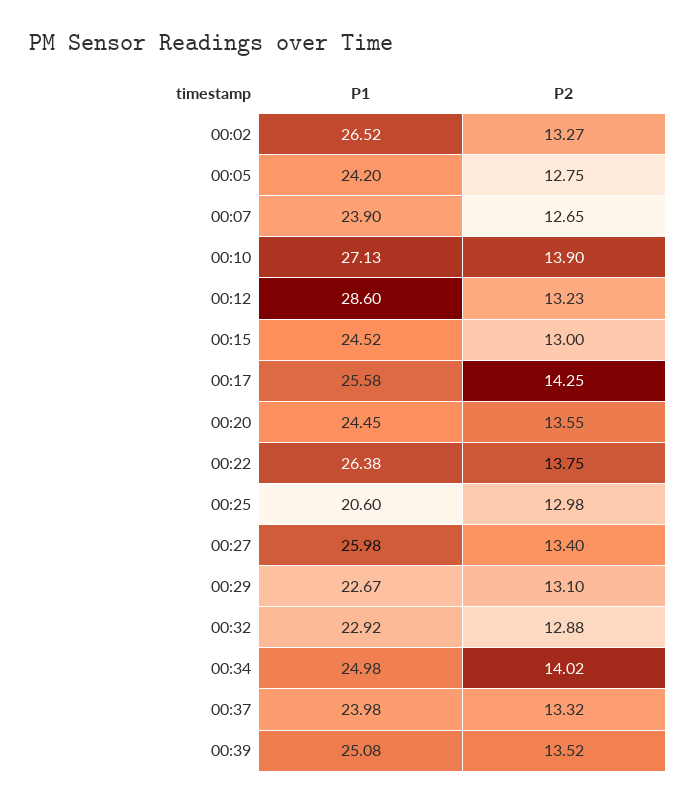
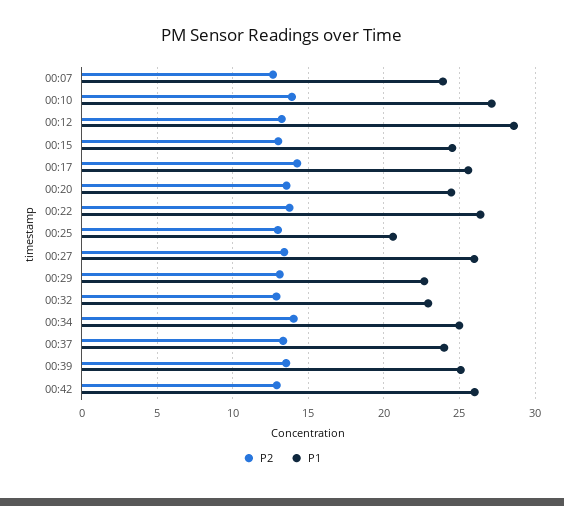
P1, 00:02: 26.52 -> none
P2, 00:02: 13.27 -> none
P1, 00:05: 24.2 -> none
P2, 00:05: 12.75 -> none
P2, 00:42: none -> 13
P1, 00:42: none -> 26

